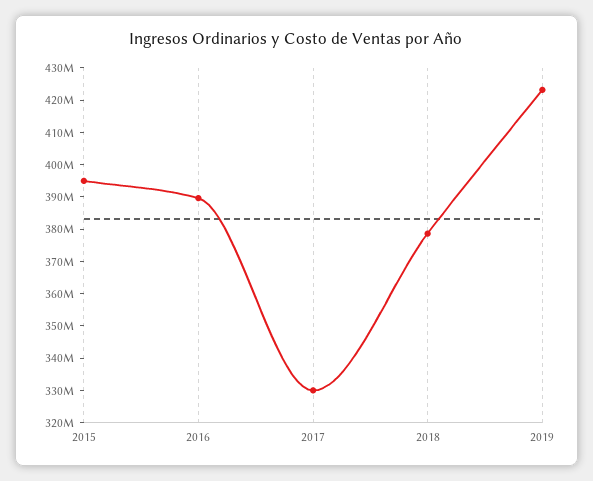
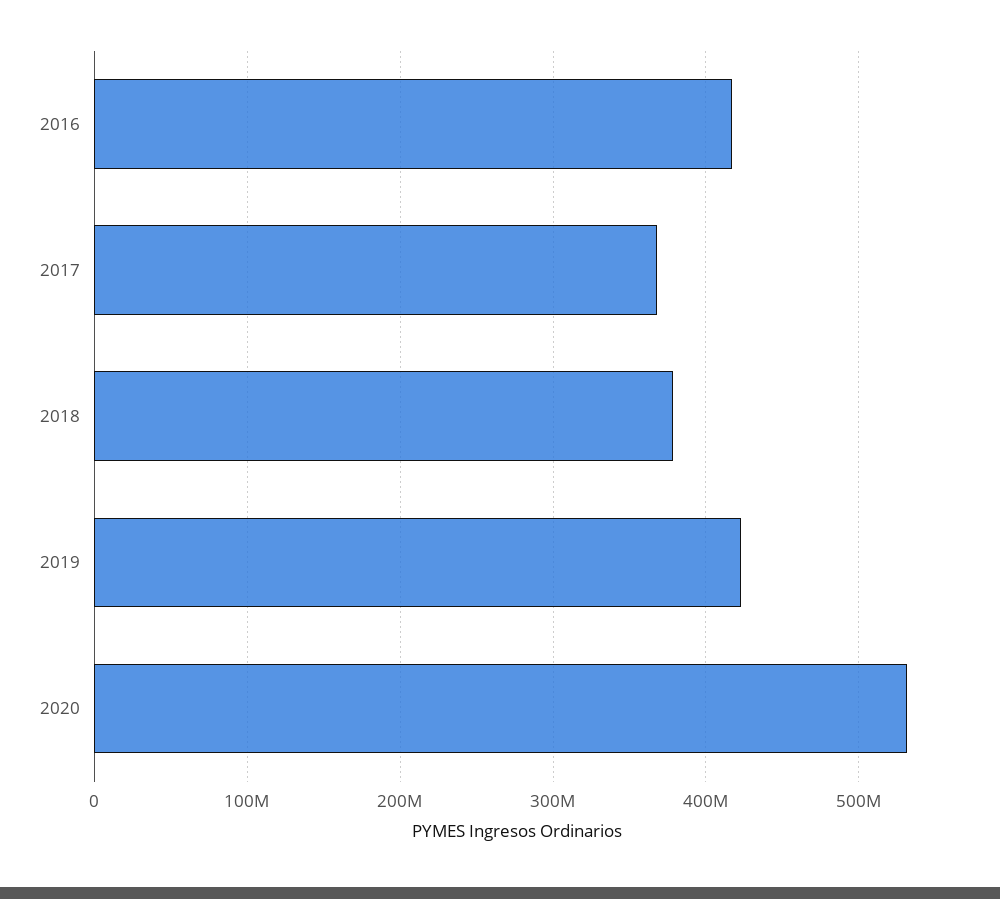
2015: 395000000 -> none
2016: 390000000 -> 420000000
2017: 330000000 -> 370000000
2020: none -> 530000000

